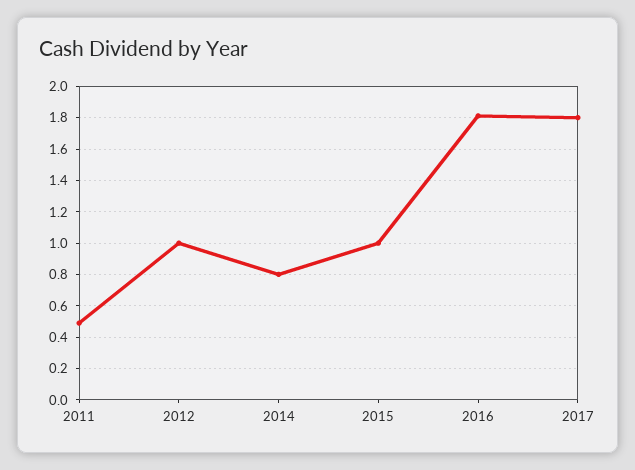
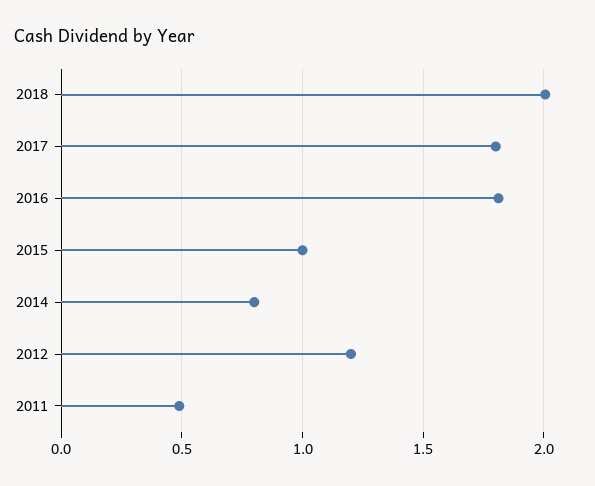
2012: 1 -> 1.2
2018: none -> 2

